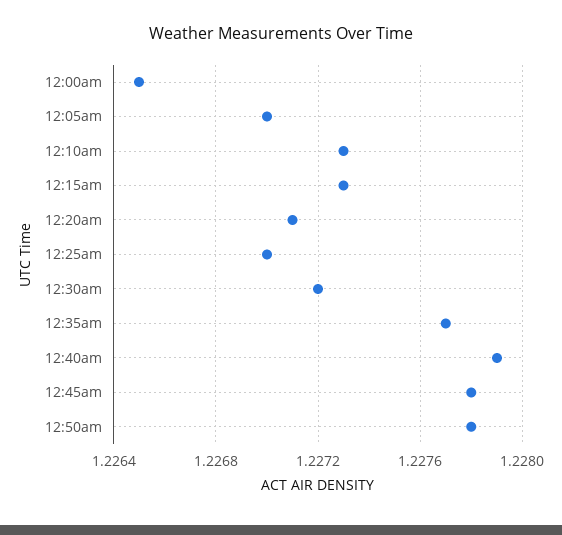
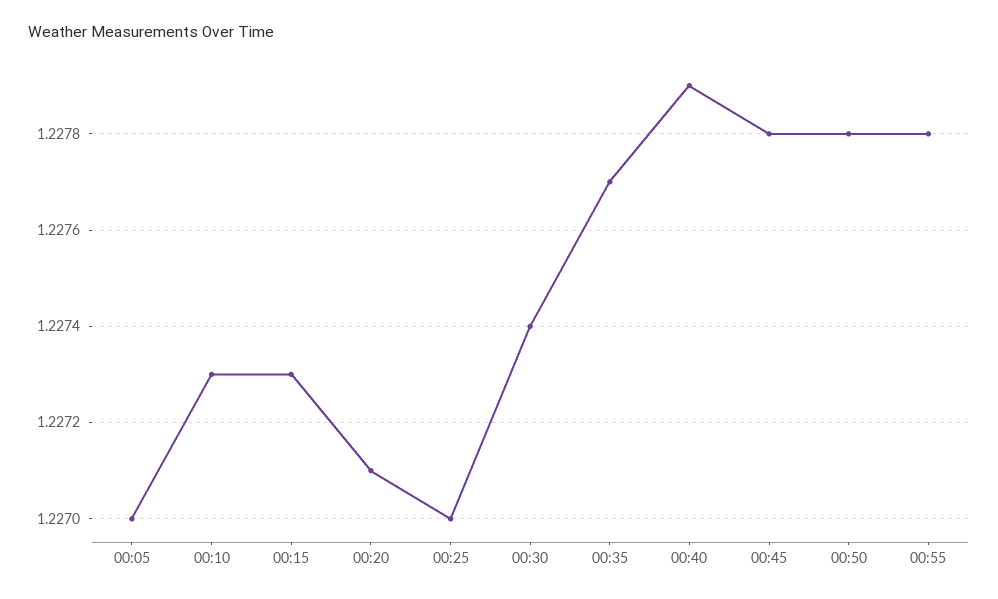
12:00am: 1.2265 -> none
12:30am: 1.2272 -> 1.2274
00:55: none -> 1.2278

